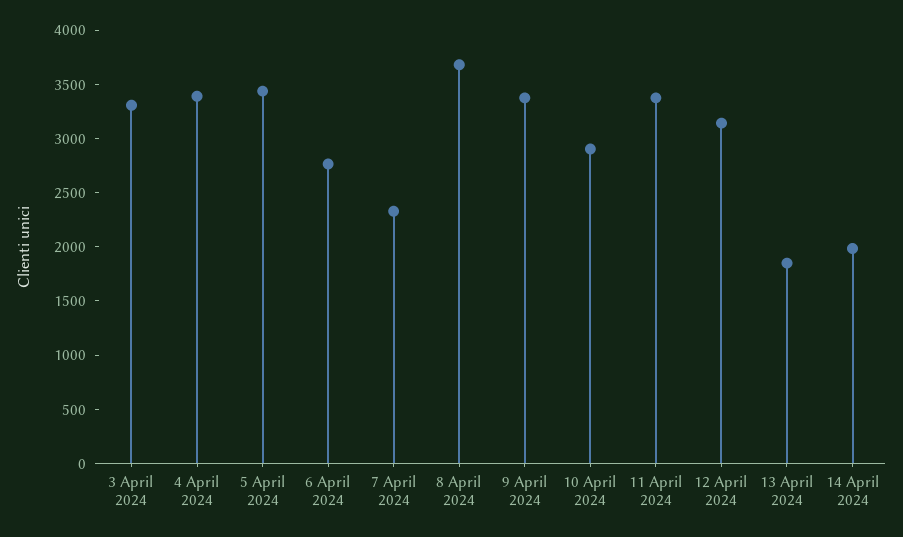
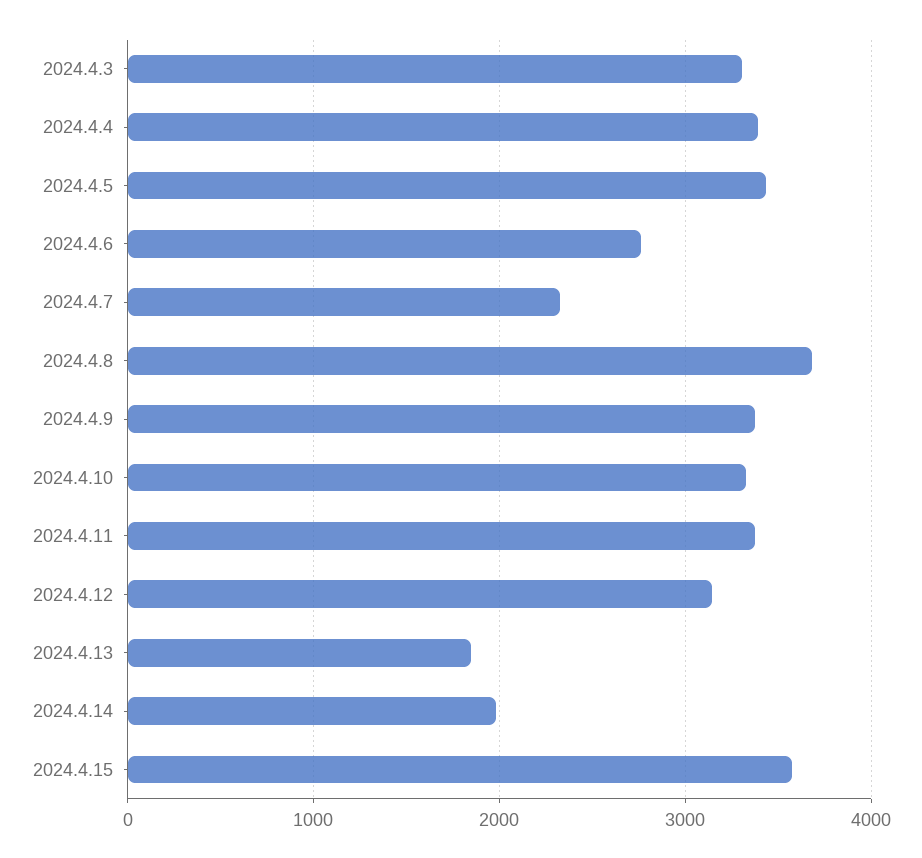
10 April 2024: 2900 -> 3300
2024.4.15: none -> 3600

